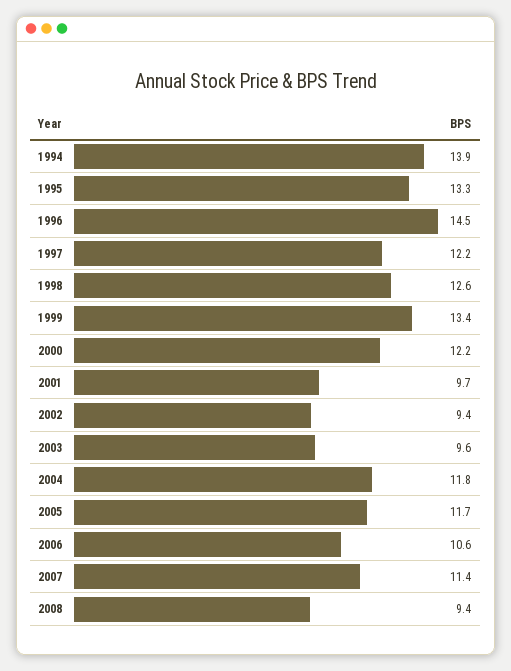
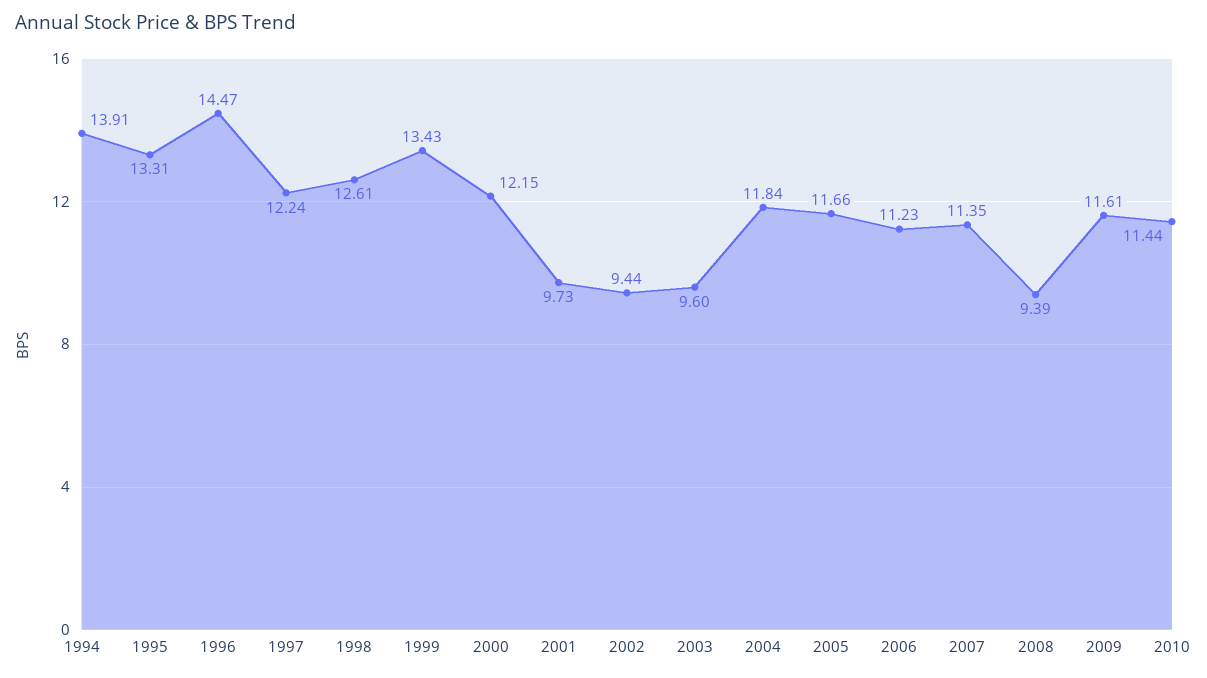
2006: 10.6 -> 11.23
2009: none -> 11.61
2010: none -> 11.44

